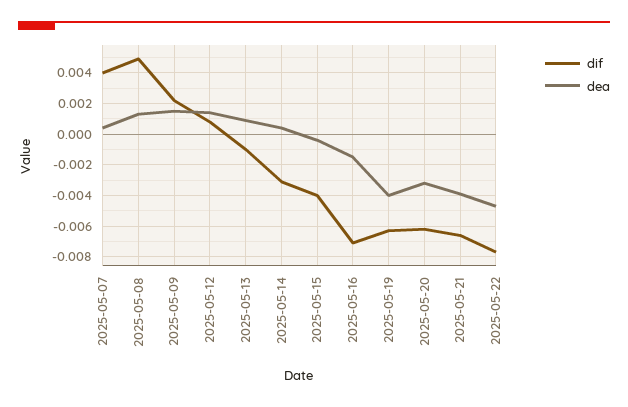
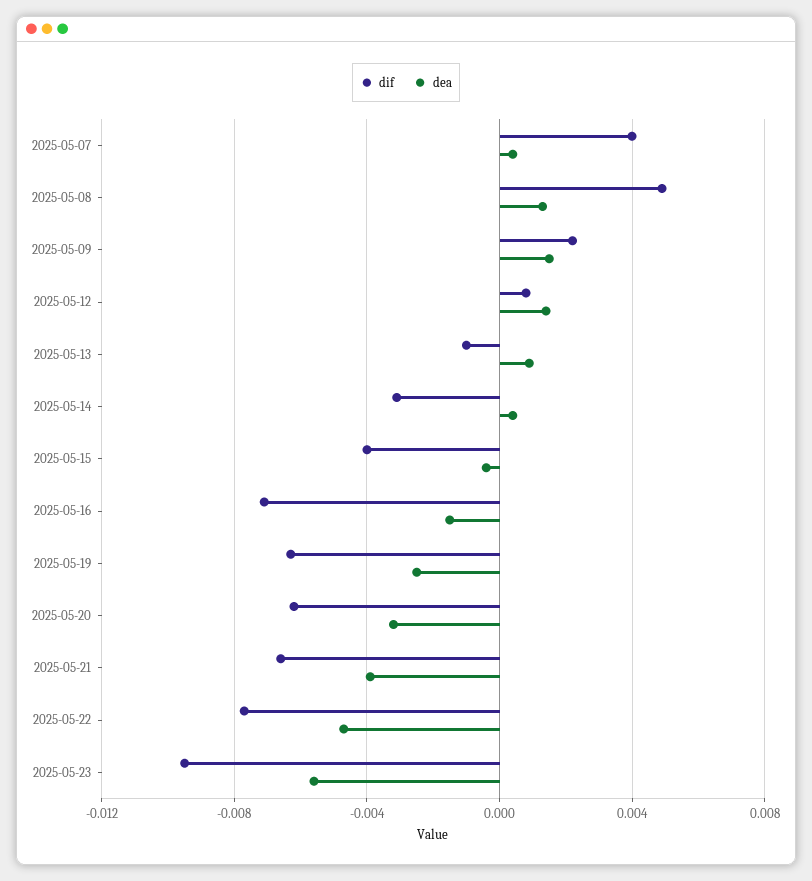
dea, 2025-05-19: -0.004 -> -0.0025
dif, 2025-05-23: none -> -0.0095
dea, 2025-05-23: none -> -0.0055

